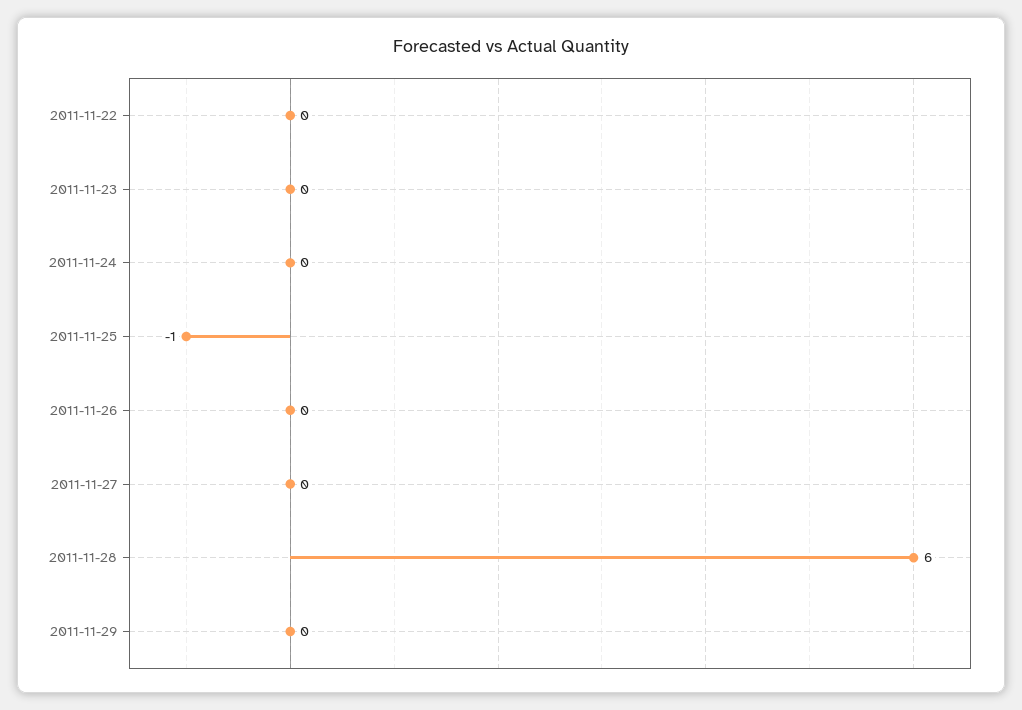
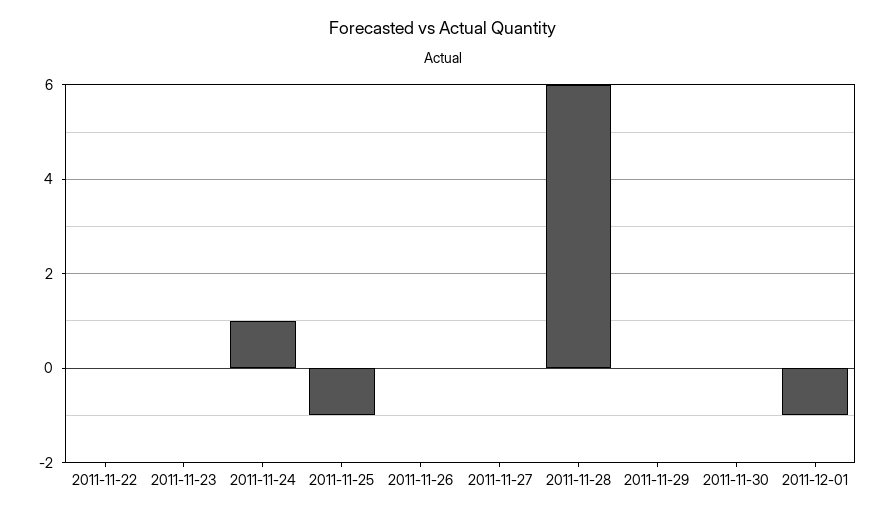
2011-11-24: 0 -> 1
2011-11-30: none -> 0
2011-12-01: none -> -1

